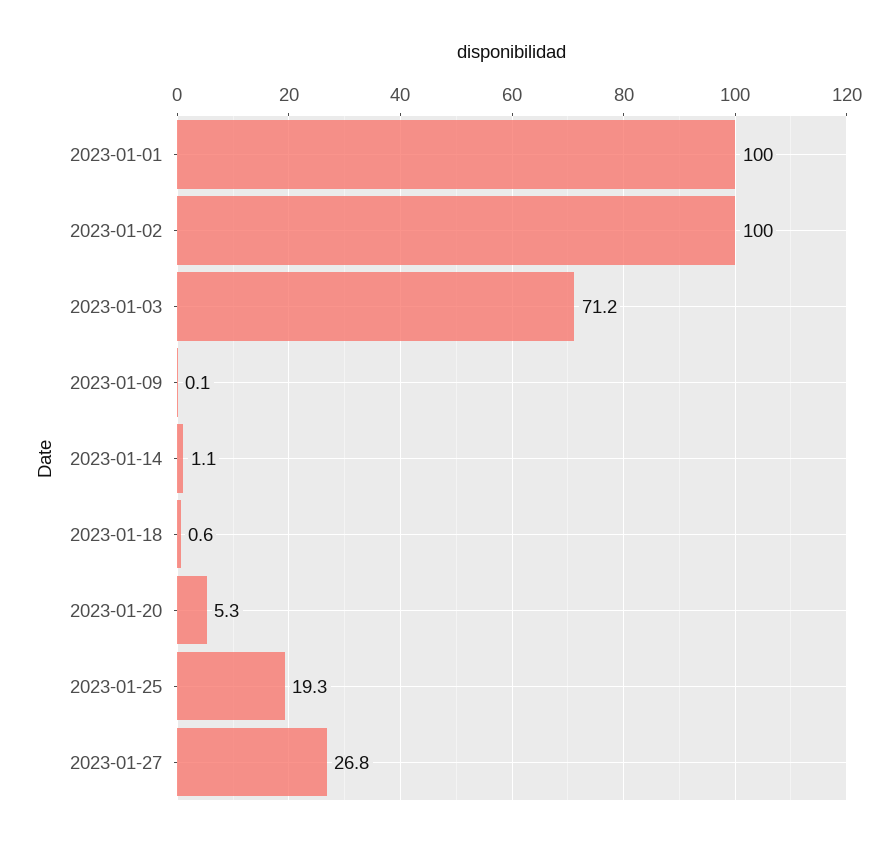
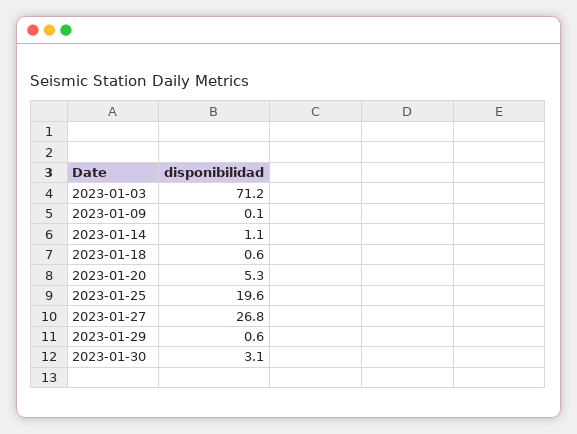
2023-01-01: 100 -> none
2023-01-02: 100 -> none
2023-01-25: 19.3 -> 19.6
2023-01-29: none -> 0.6
2023-01-30: none -> 3.1

